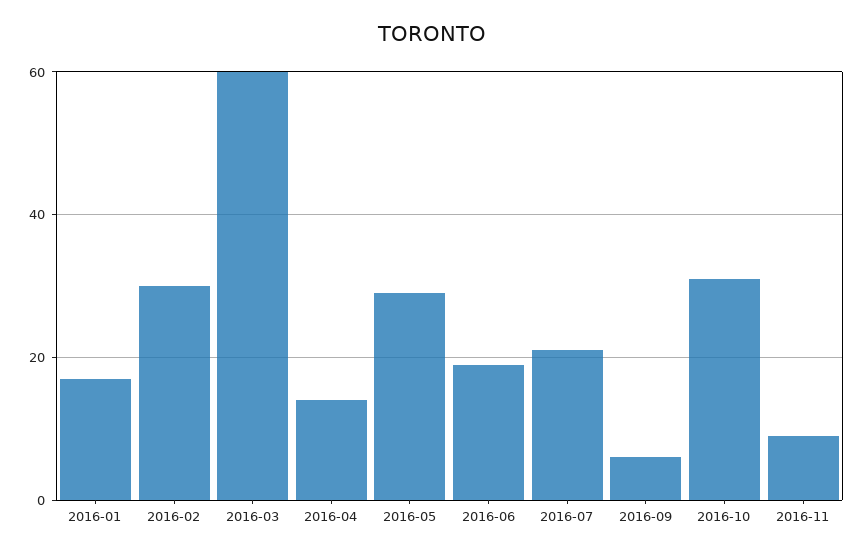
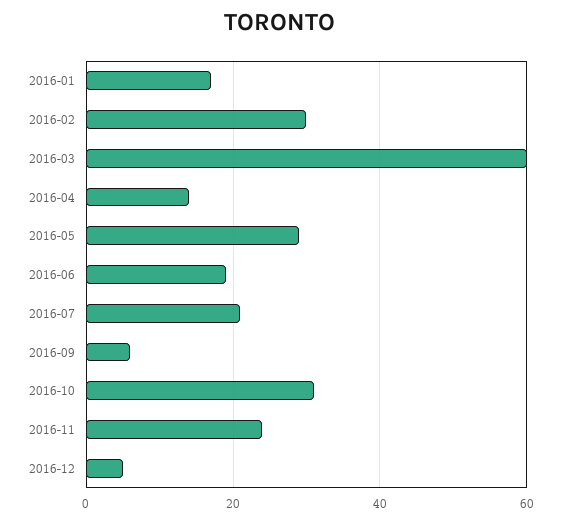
2016-11: 10 -> 25
2016-12: none -> 5

